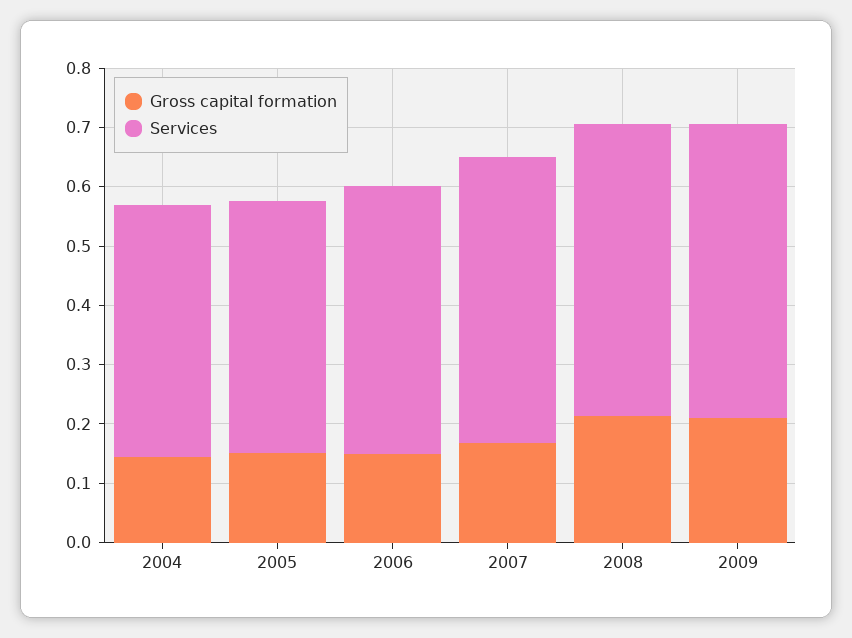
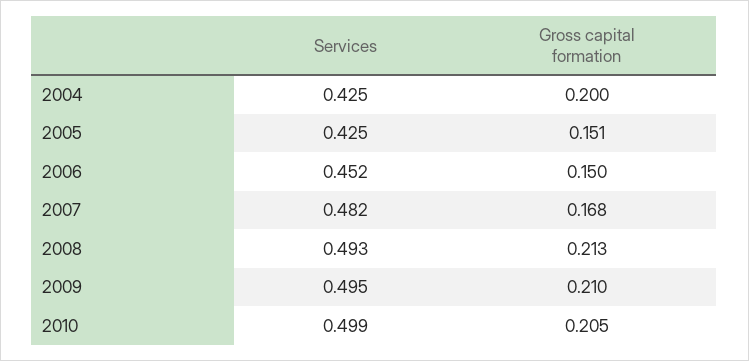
Gross capital formation, 2004: 0.14 -> 0.2
Services, 2010: none -> 0.499
Gross capital formation, 2010: none -> 0.205

